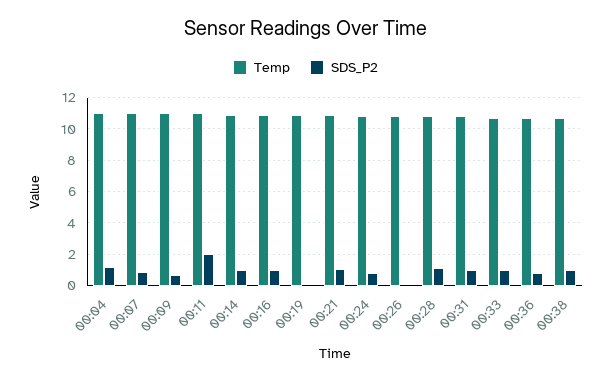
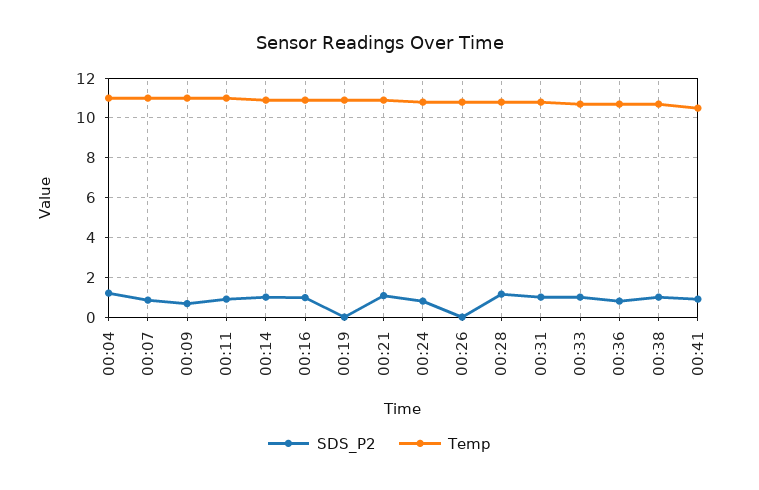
SDS_P2, 00:11: 2 -> 1
SDS_P2, 00:41: none -> 1
Temp, 00:41: none -> 10.5

